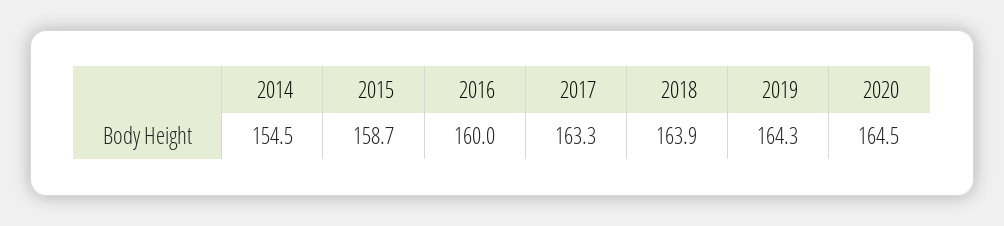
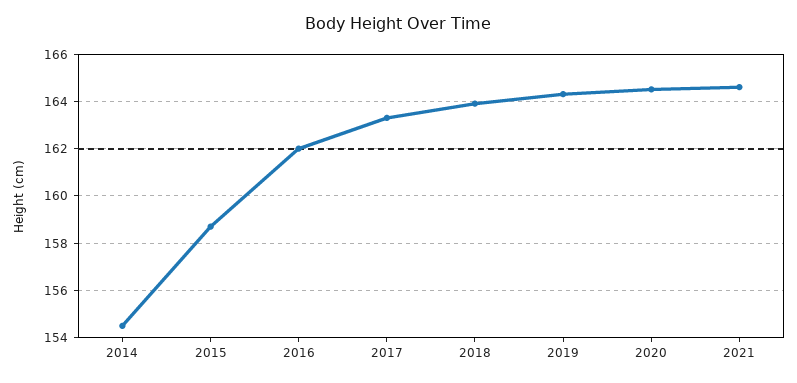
2016: 160 -> 162
2021: none -> 164.5

